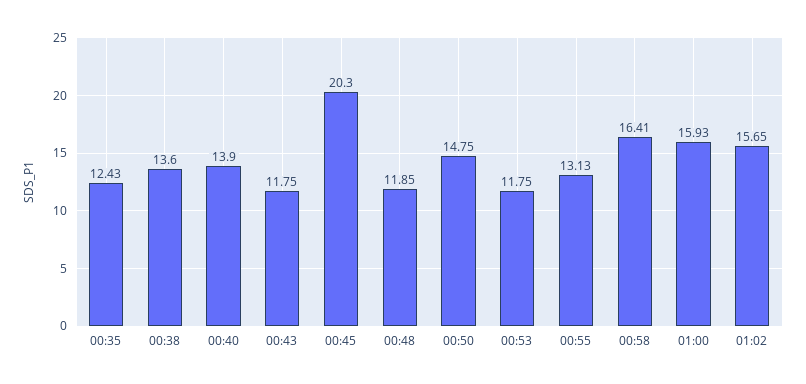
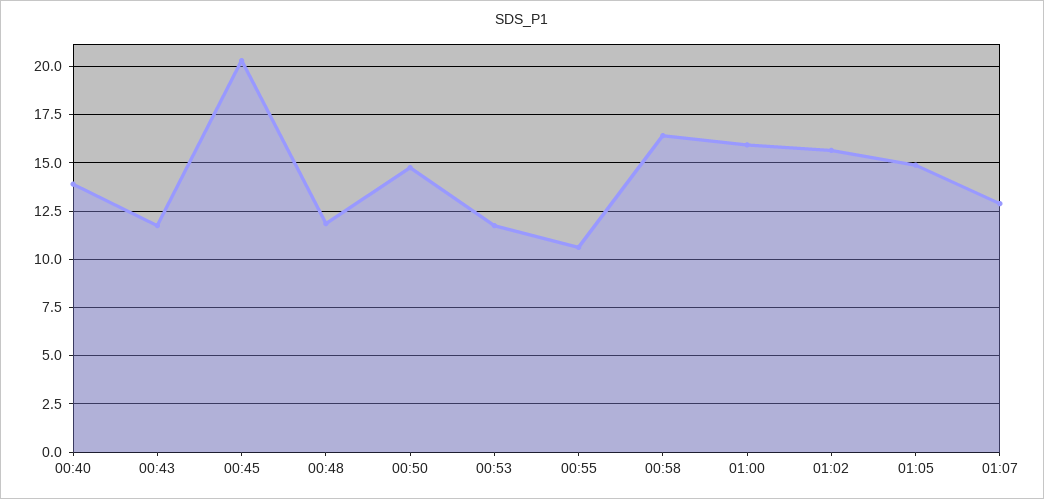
00:35: 12.43 -> none
00:38: 13.6 -> none
00:55: 13.13 -> 10.5
01:05: none -> 15
01:07: none -> 13

